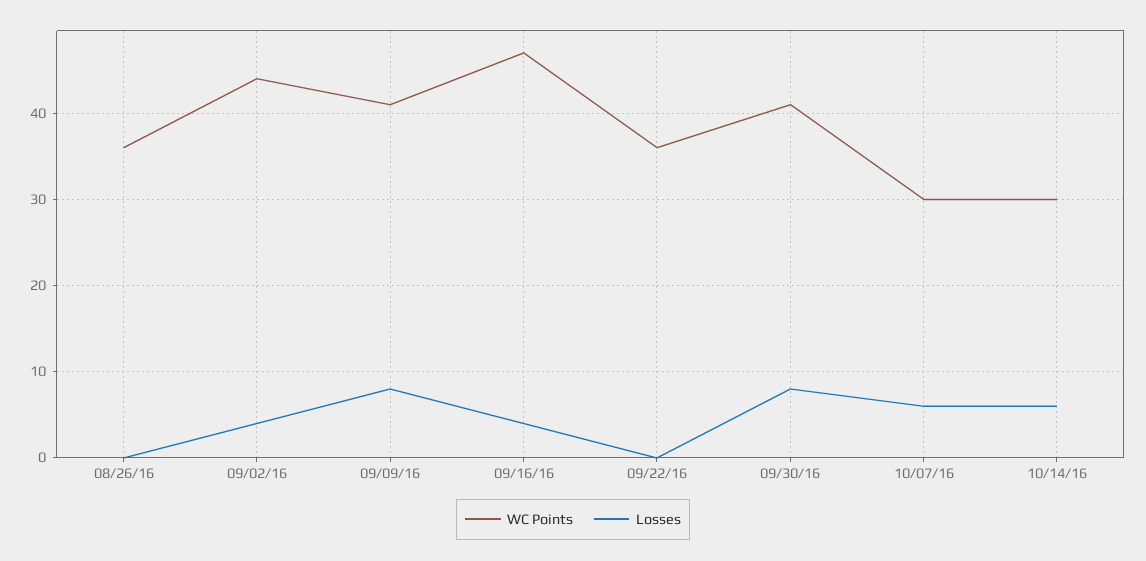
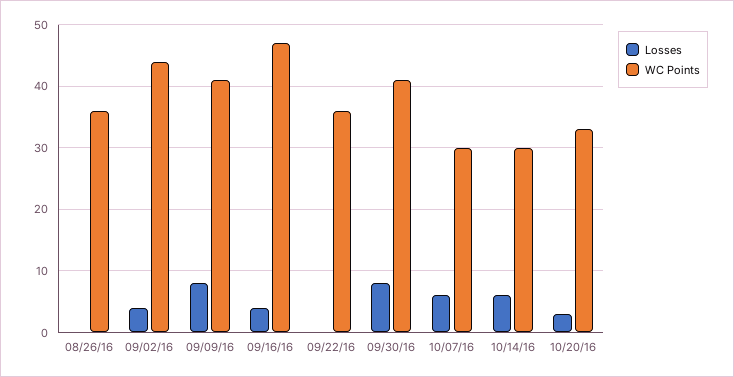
Losses, 10/20/16: none -> 3
WC Points, 10/20/16: none -> 33

